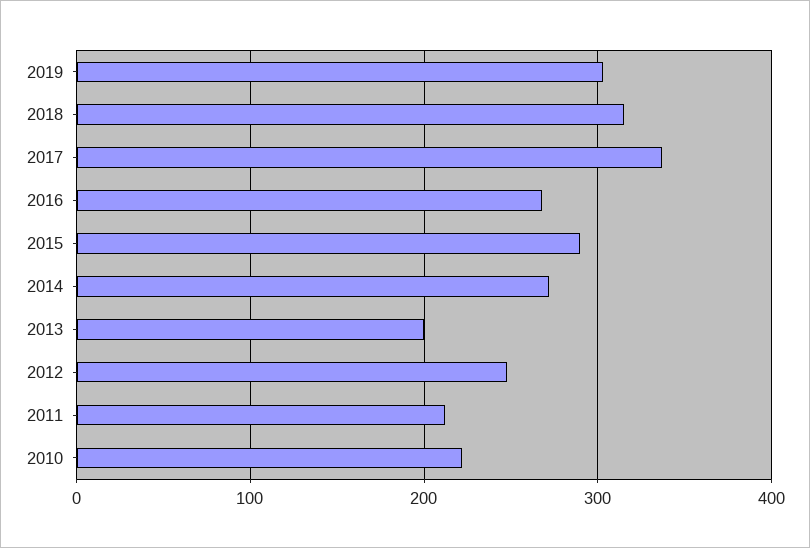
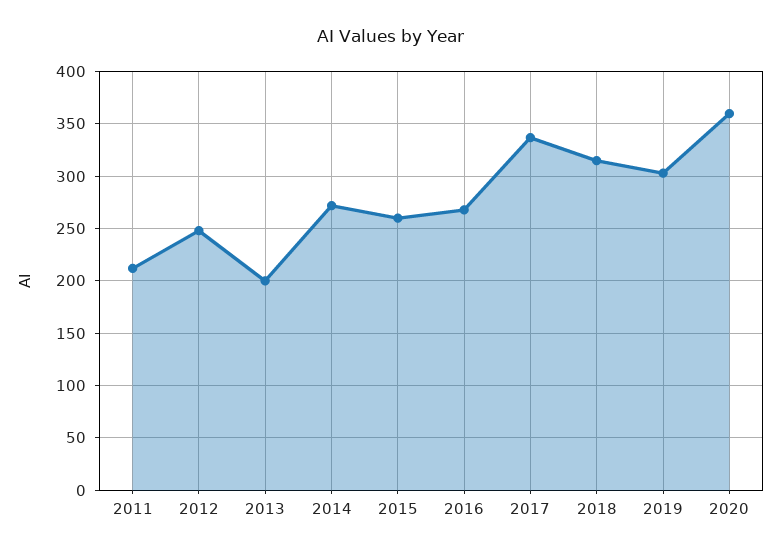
2015: 290 -> 260
2010: 220 -> none
2020: none -> 360

